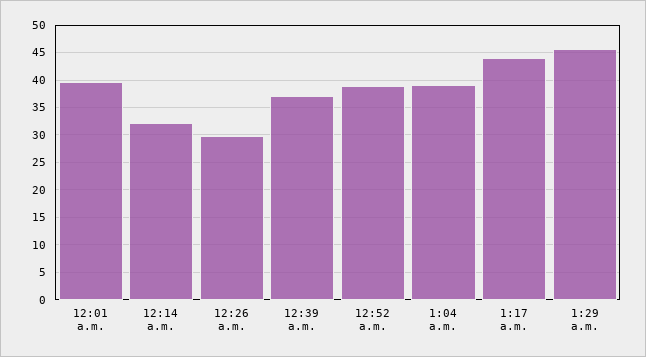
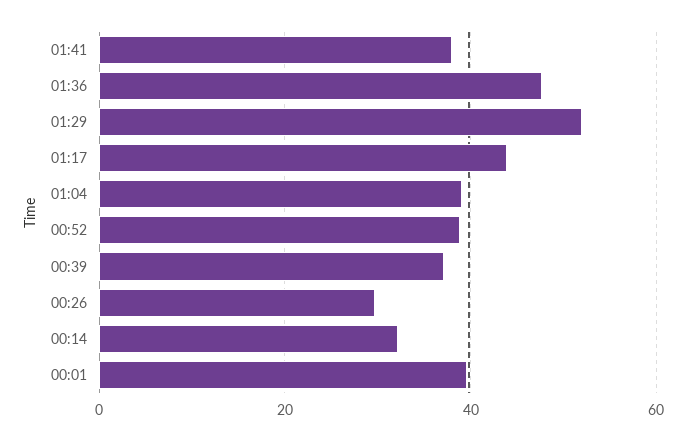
1:29 a.m.: 45 -> 52
01:41: none -> 38
01:36: none -> 48

